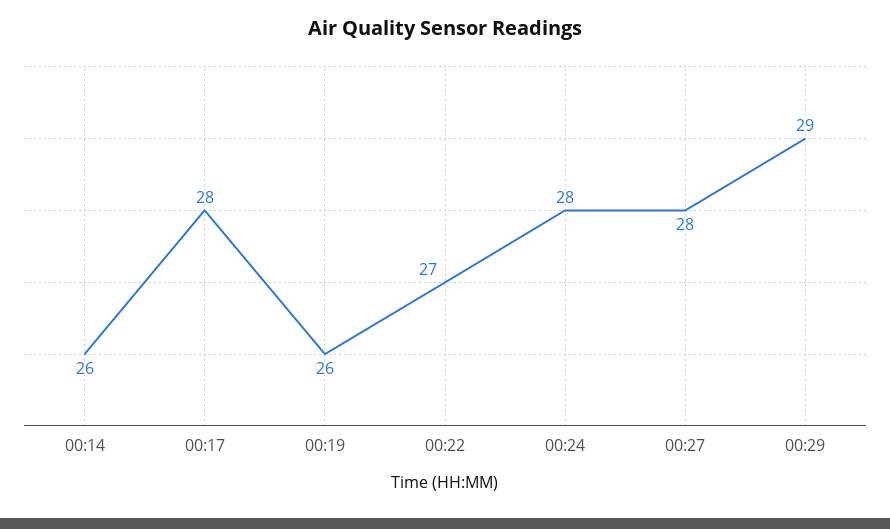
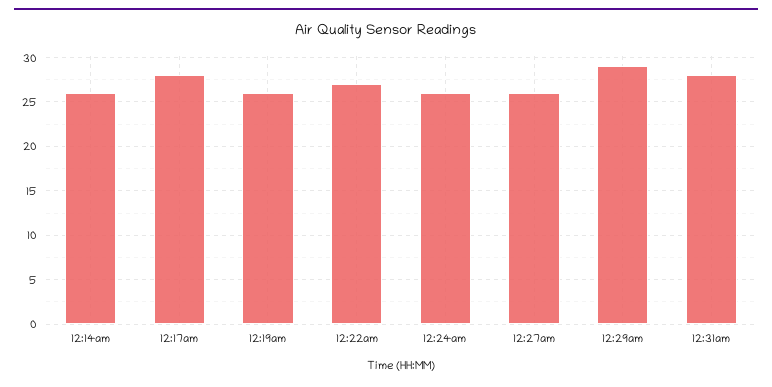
00:24: 28 -> 26
00:27: 28 -> 26
12:31am: none -> 28

